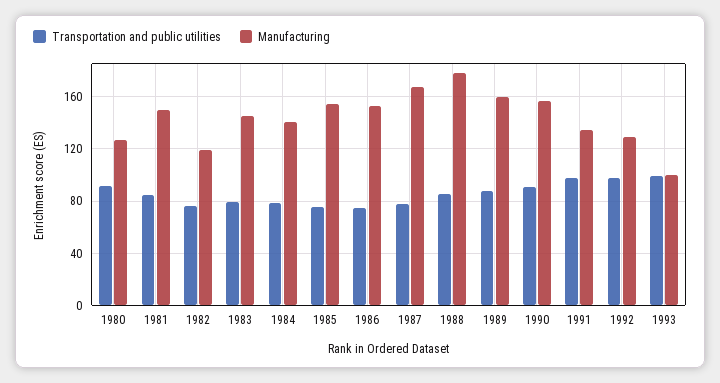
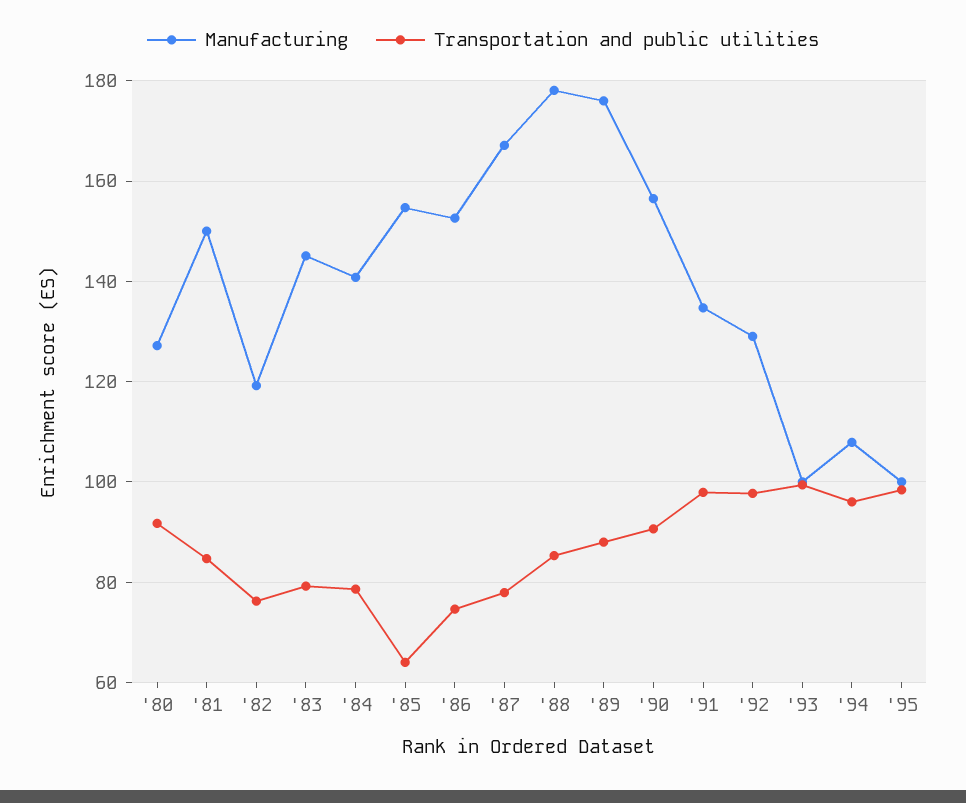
Transportation and public utilities, 1985: 75 -> 64
Manufacturing, 1989: 160 -> 176
Manufacturing, '94: none -> 108
Transportation and public utilities, '94: none -> 96
Manufacturing, '95: none -> 100
Transportation and public utilities, '95: none -> 98

